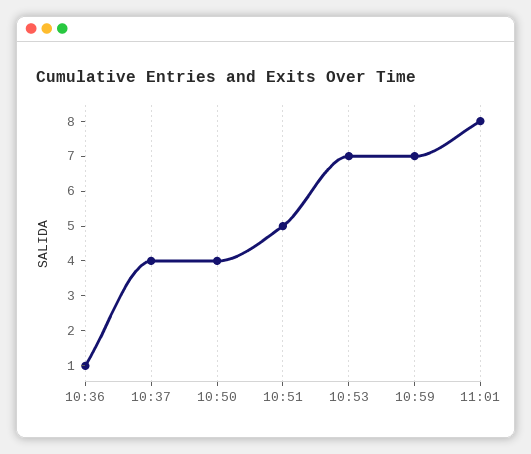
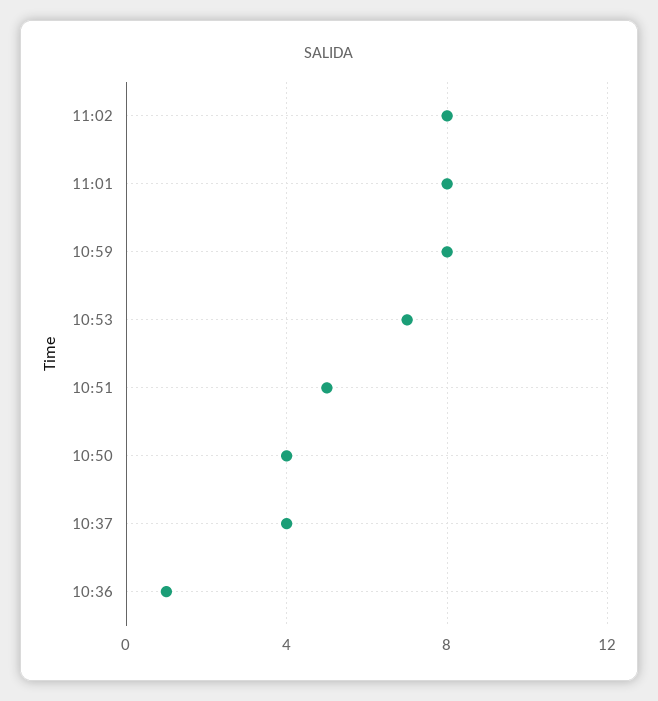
10:59: 7 -> 8
11:02: none -> 8

